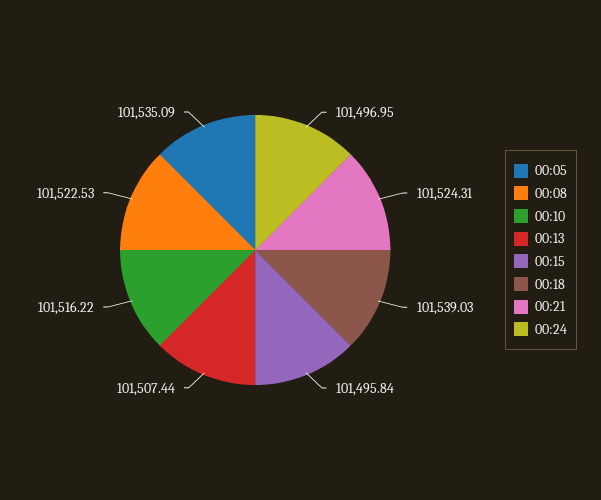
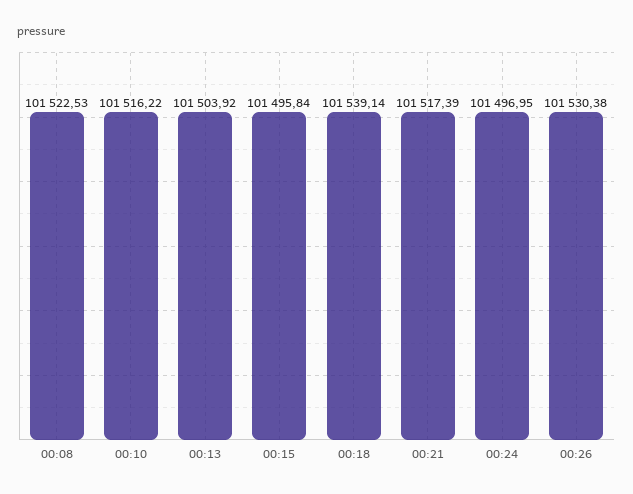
00:05: 101535.09 -> none
00:13: 101507.44 -> 101503.92
00:18: 101539.03 -> 101539.14
00:21: 101524.31 -> 101517.39
00:26: none -> 101530.38

